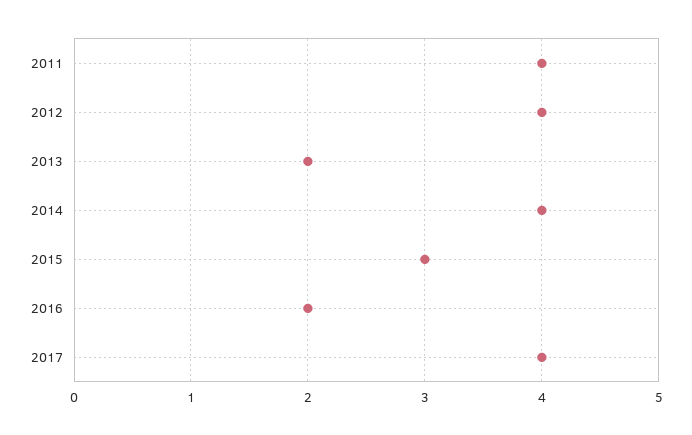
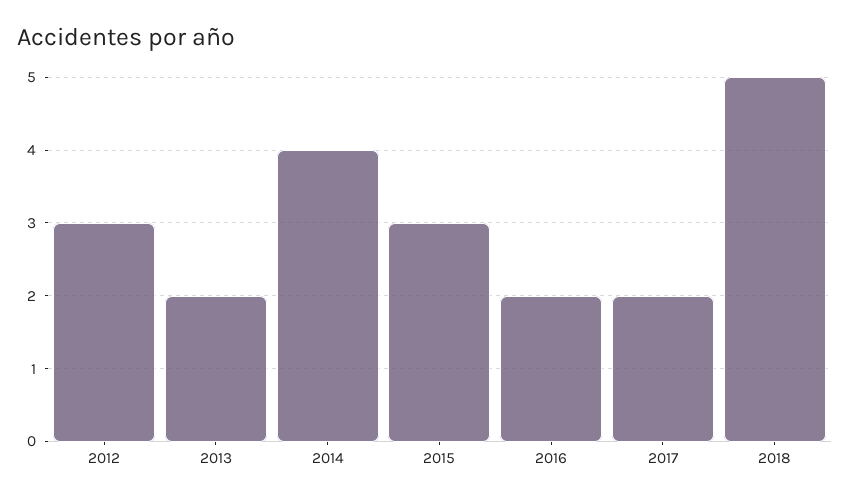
2011: 4 -> none
2012: 4 -> 3
2017: 4 -> 2
2018: none -> 5

